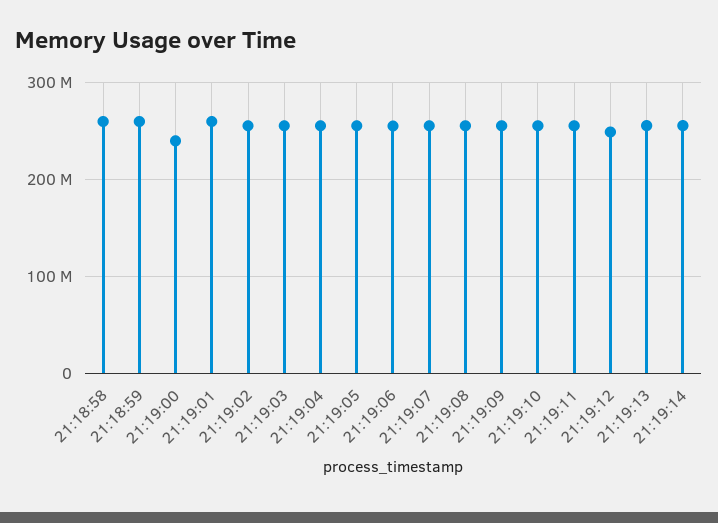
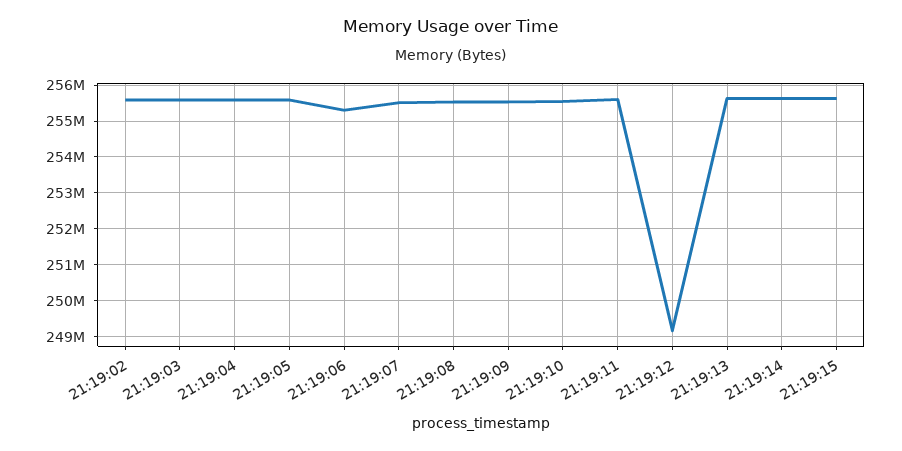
21:18:58: 260000000 -> none
21:18:59: 260000000 -> none
21:19:00: 240000000 -> none
21:19:01: 260000000 -> none
21:19:15: none -> 255600000

